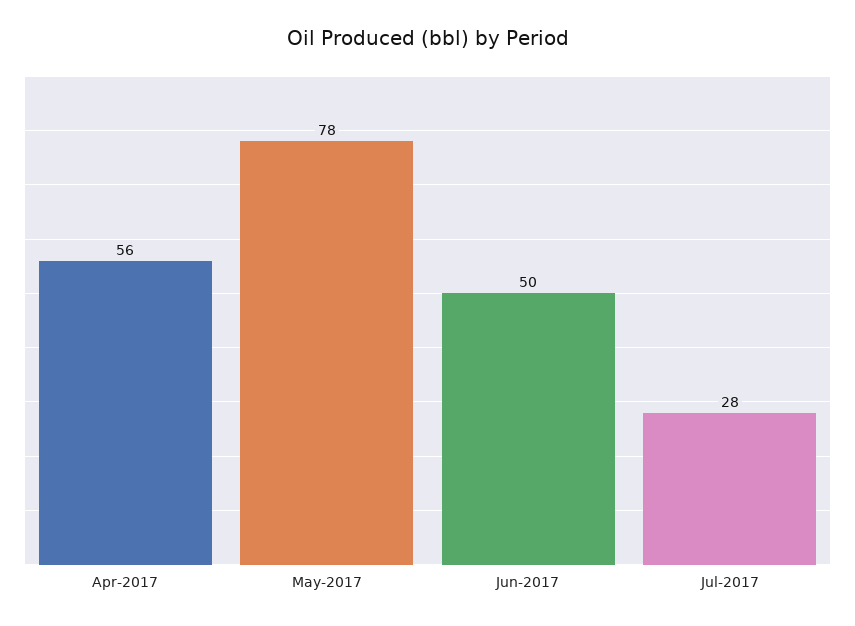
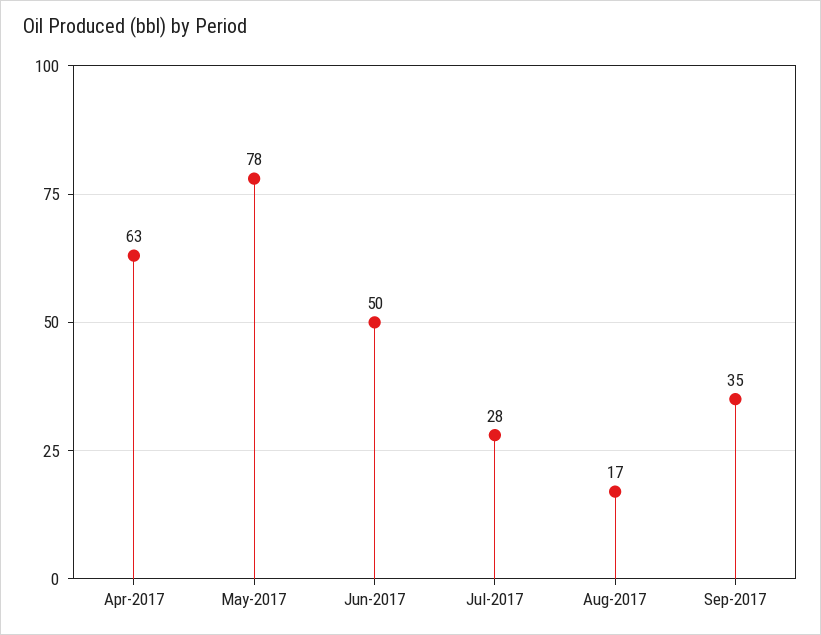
Apr-2017: 56 -> 63
Aug-2017: none -> 17
Sep-2017: none -> 35

